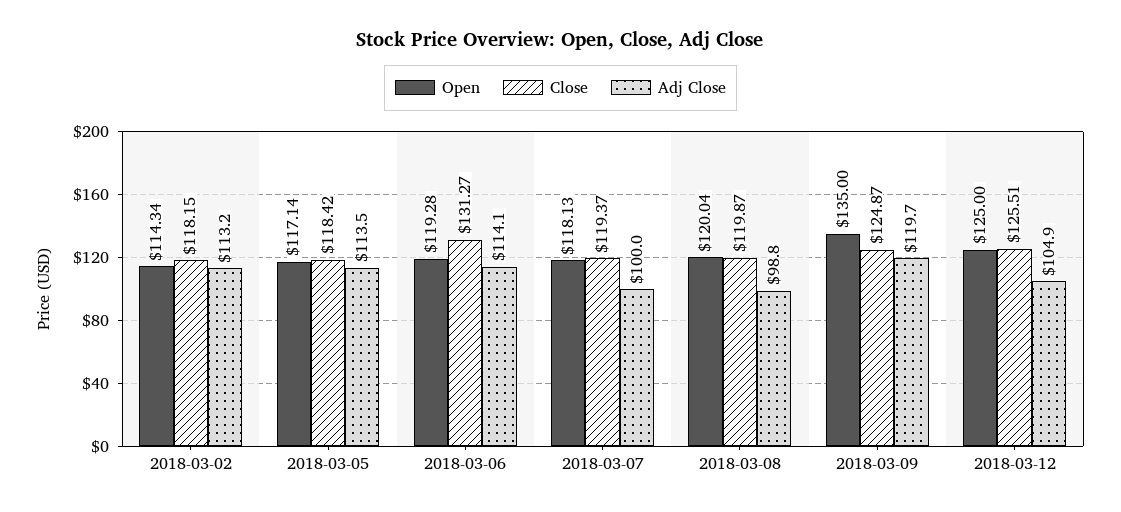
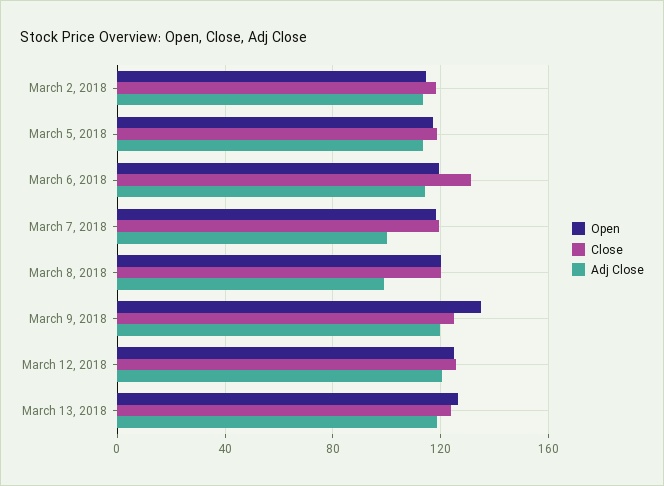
Adj Close, 2018-03-12: 104.9 -> 120
Open, March 13, 2018: none -> 125
Close, March 13, 2018: none -> 125
Adj Close, March 13, 2018: none -> 120

